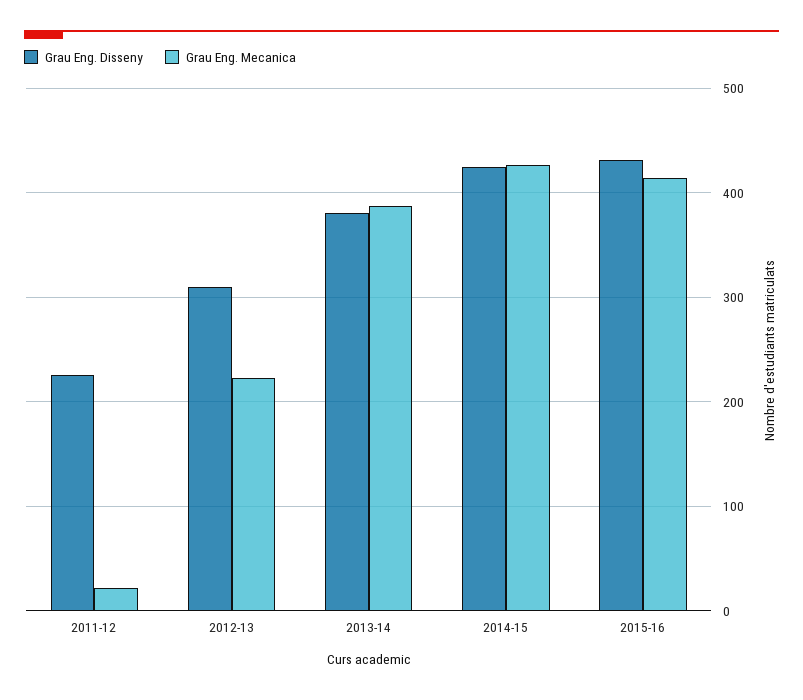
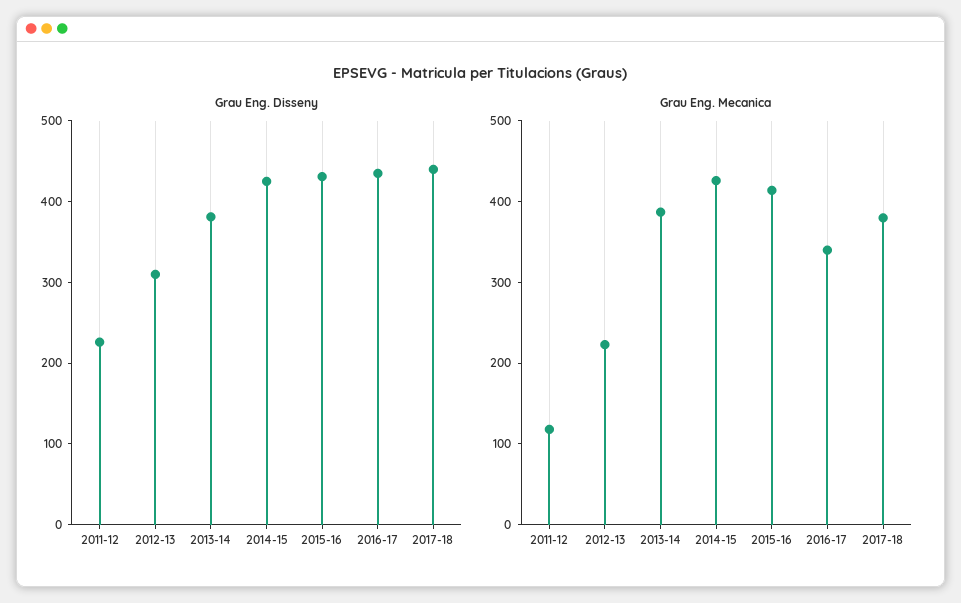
Grau Eng. Mecanica, 2011-12: 20 -> 120
Grau Eng. Disseny, 2016-17: none -> 440
Grau Eng. Disseny, 2017-18: none -> 440
Grau Eng. Mecanica, 2016-17: none -> 340
Grau Eng. Mecanica, 2017-18: none -> 380

